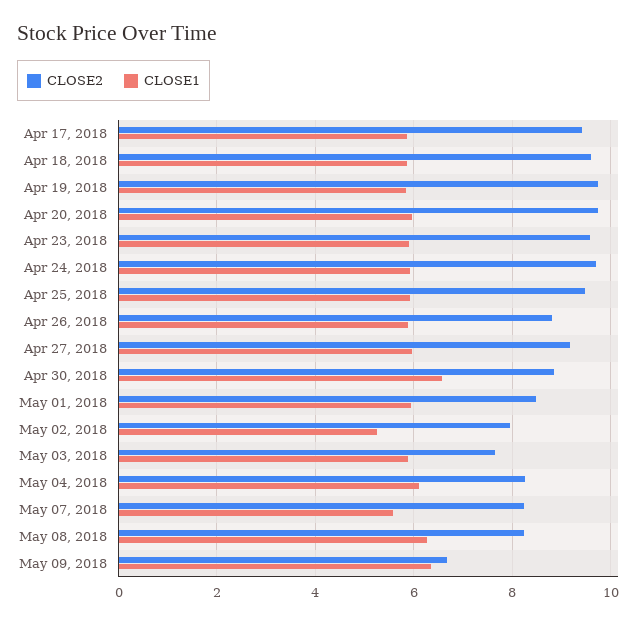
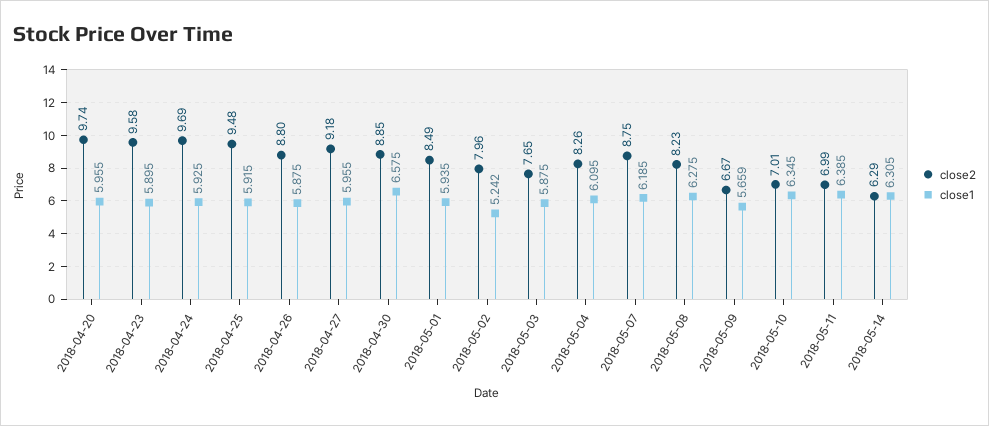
CLOSE2, Apr 17, 2018: 9.4 -> none
CLOSE1, Apr 17, 2018: 5.8 -> none
CLOSE2, Apr 18, 2018: 9.6 -> none
CLOSE1, Apr 18, 2018: 5.8 -> none
CLOSE2, Apr 19, 2018: 9.8 -> none
CLOSE1, Apr 19, 2018: 5.8 -> none
CLOSE2, May 07, 2018: 8.2 -> 8.75
CLOSE1, May 07, 2018: 5.6 -> 6.185
CLOSE1, May 09, 2018: 6.4 -> 5.659
CLOSE2, 2018-05-10: none -> 7.01
CLOSE1, 2018-05-10: none -> 6.345
CLOSE2, 2018-05-11: none -> 6.99
CLOSE1, 2018-05-11: none -> 6.385
CLOSE2, 2018-05-14: none -> 6.29
CLOSE1, 2018-05-14: none -> 6.305

